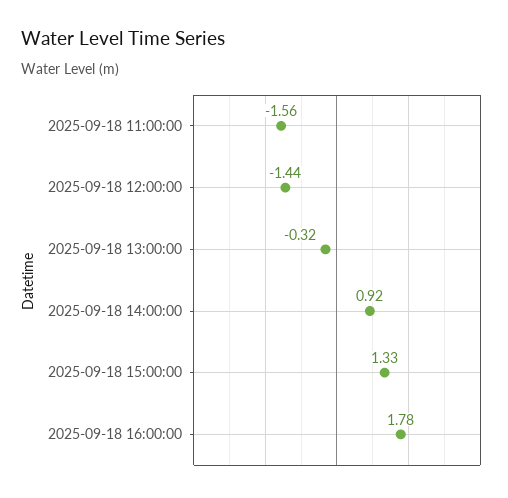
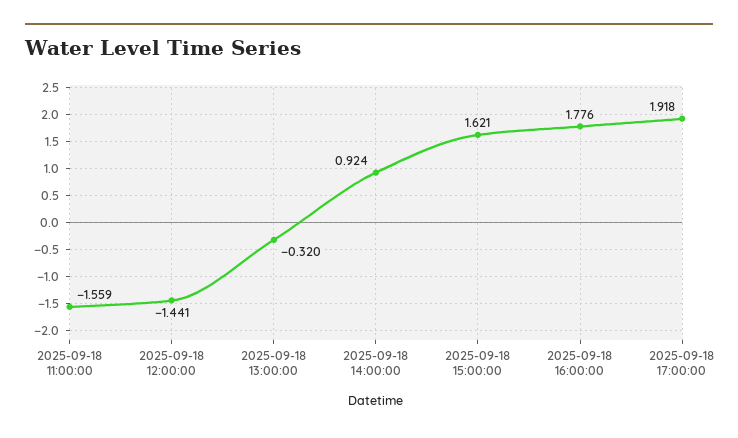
2025-09-18 15:00:00: 1.33 -> 1.621
2025-09-18 17:00:00: none -> 1.918

